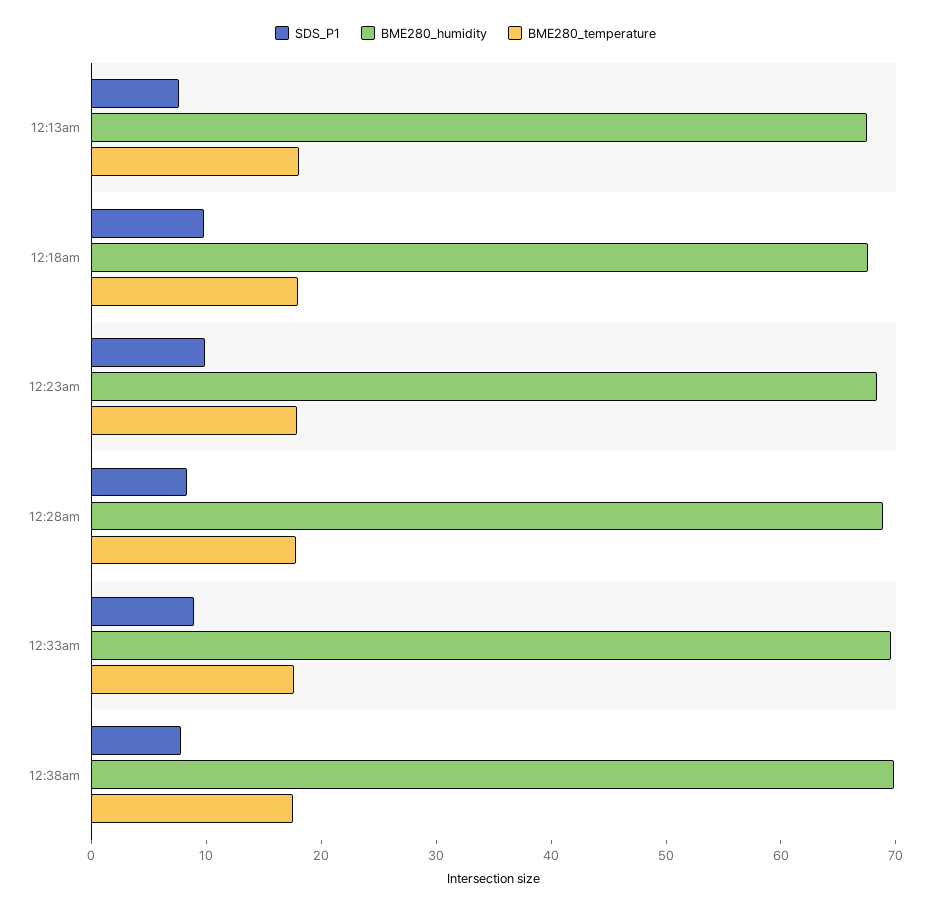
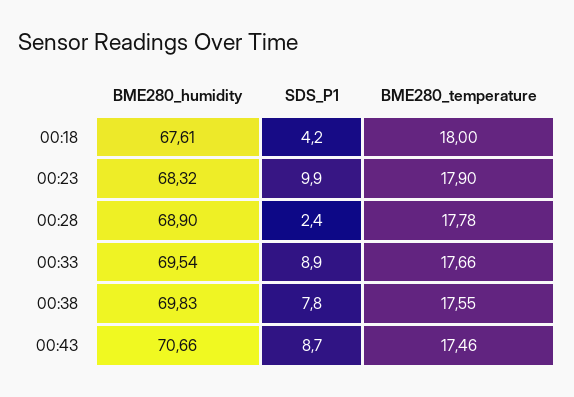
SDS_P1, 12:13am: 8 -> none
BME280_humidity, 12:13am: 68 -> none
BME280_temperature, 12:13am: 18 -> none
SDS_P1, 12:18am: 10 -> 4.2
SDS_P1, 12:28am: 8 -> 2.4
BME280_humidity, 00:43: none -> 70.66
SDS_P1, 00:43: none -> 8.7
BME280_temperature, 00:43: none -> 17.46

